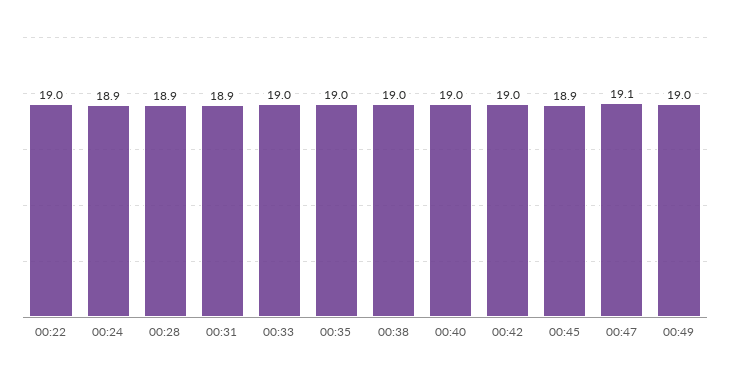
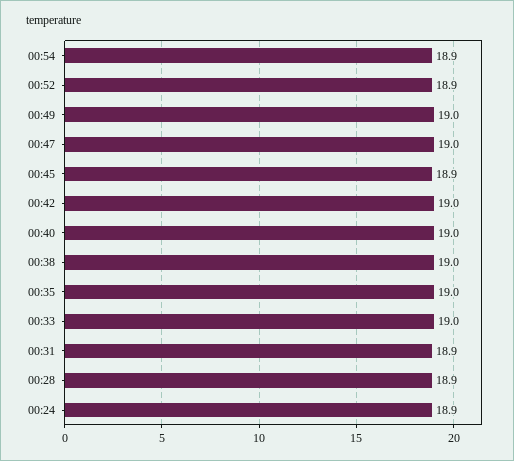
00:22: 19 -> none
00:47: 19.1 -> 19
00:54: none -> 18.9
00:52: none -> 18.9

